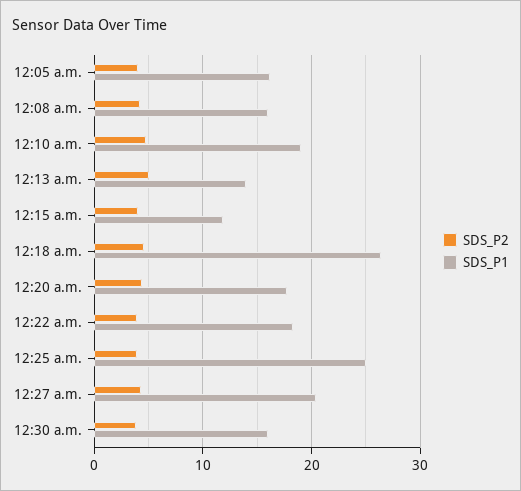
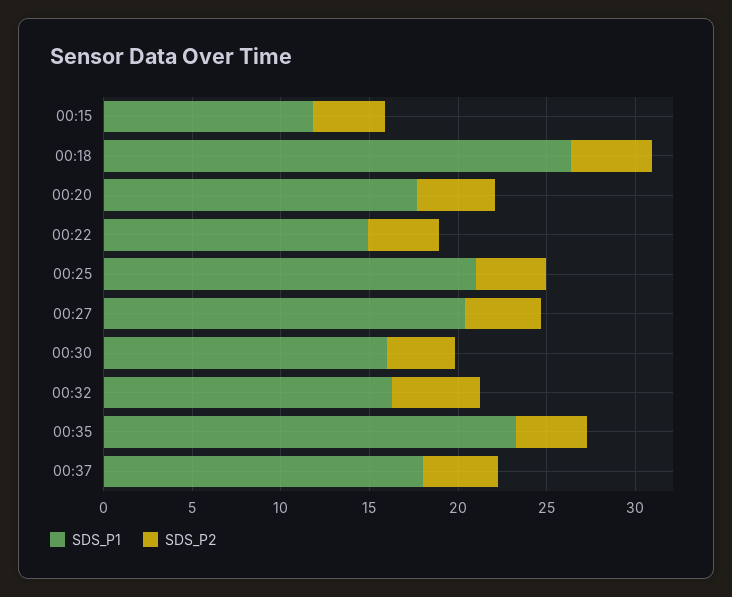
SDS_P2, 12:05 a.m.: 4 -> none
SDS_P1, 12:05 a.m.: 16 -> none
SDS_P2, 12:08 a.m.: 4 -> none
SDS_P1, 12:08 a.m.: 16 -> none
SDS_P2, 12:10 a.m.: 5 -> none
SDS_P1, 12:10 a.m.: 19 -> none
SDS_P2, 12:13 a.m.: 5 -> none
SDS_P1, 12:13 a.m.: 14 -> none
SDS_P1, 12:22 a.m.: 18 -> 15
SDS_P1, 12:25 a.m.: 25 -> 21
SDS_P1, 00:32: none -> 16
SDS_P2, 00:32: none -> 5
SDS_P1, 00:35: none -> 23
SDS_P2, 00:35: none -> 4
SDS_P1, 00:37: none -> 18
SDS_P2, 00:37: none -> 4

